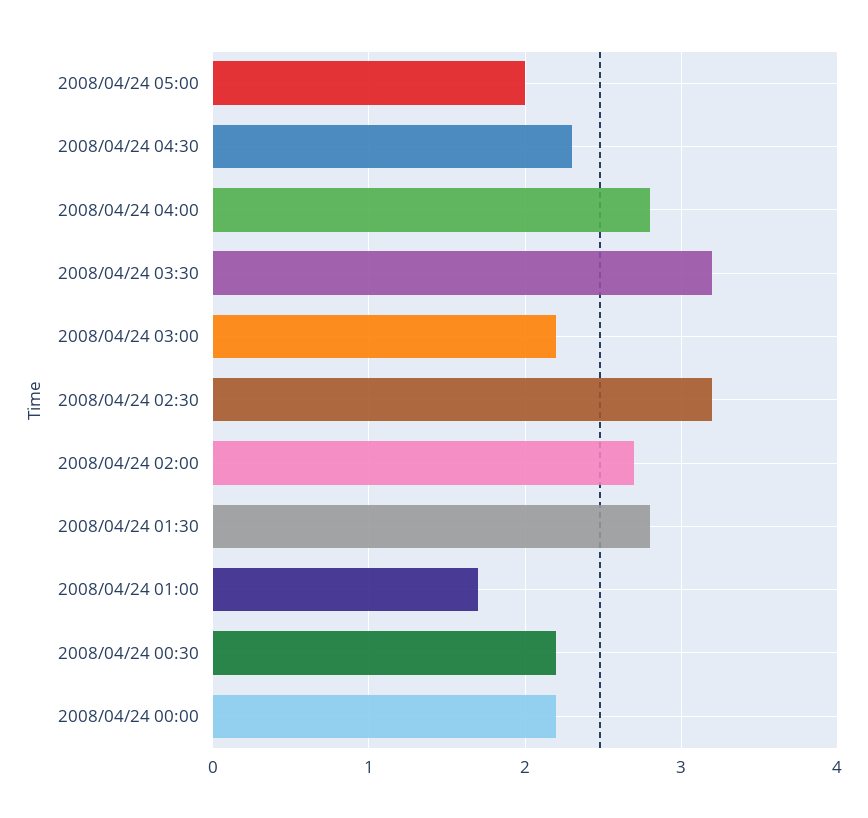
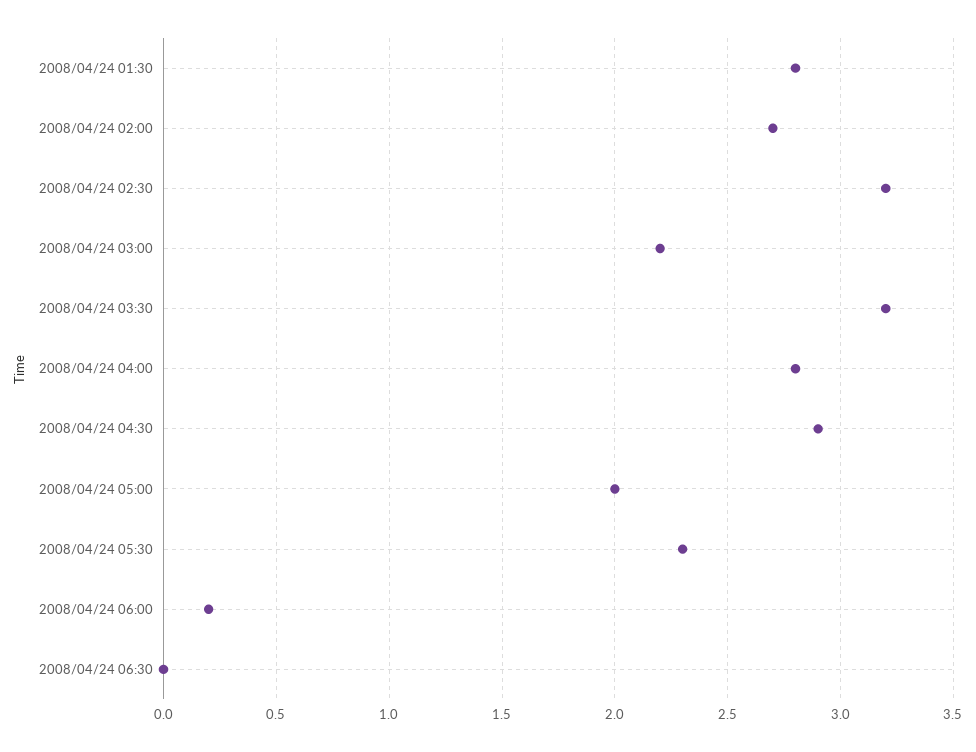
2008/04/24 04:30: 2.3 -> 2.9
2008/04/24 01:00: 1.7 -> none
2008/04/24 00:30: 2.2 -> none
2008/04/24 00:00: 2.2 -> none
2008/04/24 05:30: none -> 2.3
2008/04/24 06:00: none -> 0.2
2008/04/24 06:30: none -> 0

